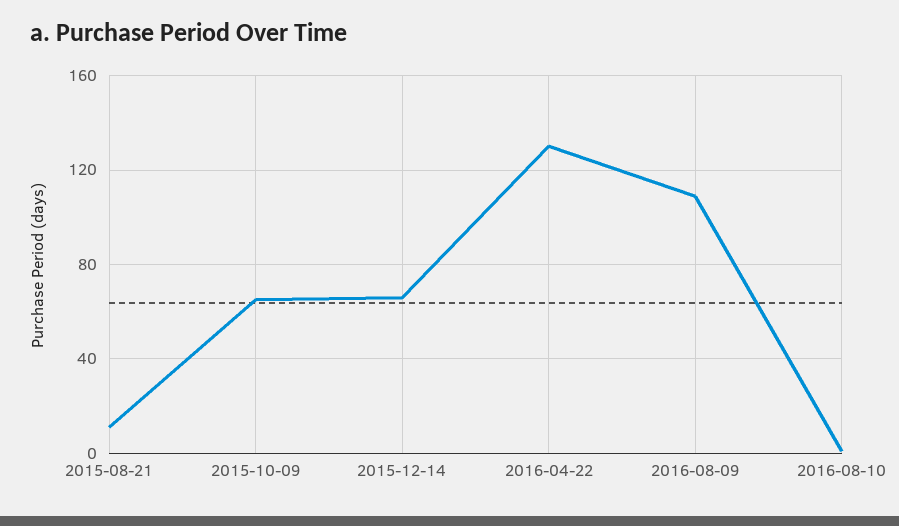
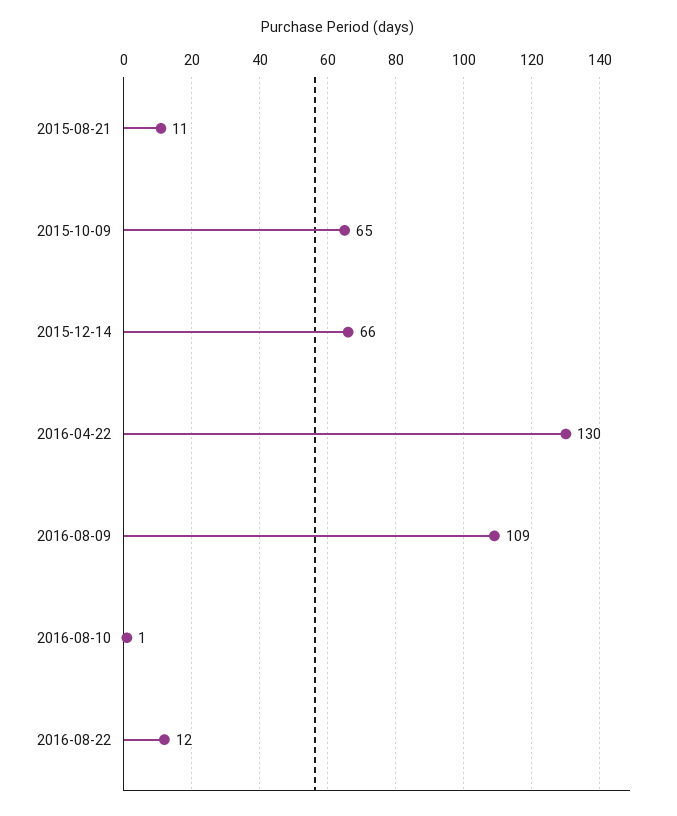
2016-08-22: none -> 12

